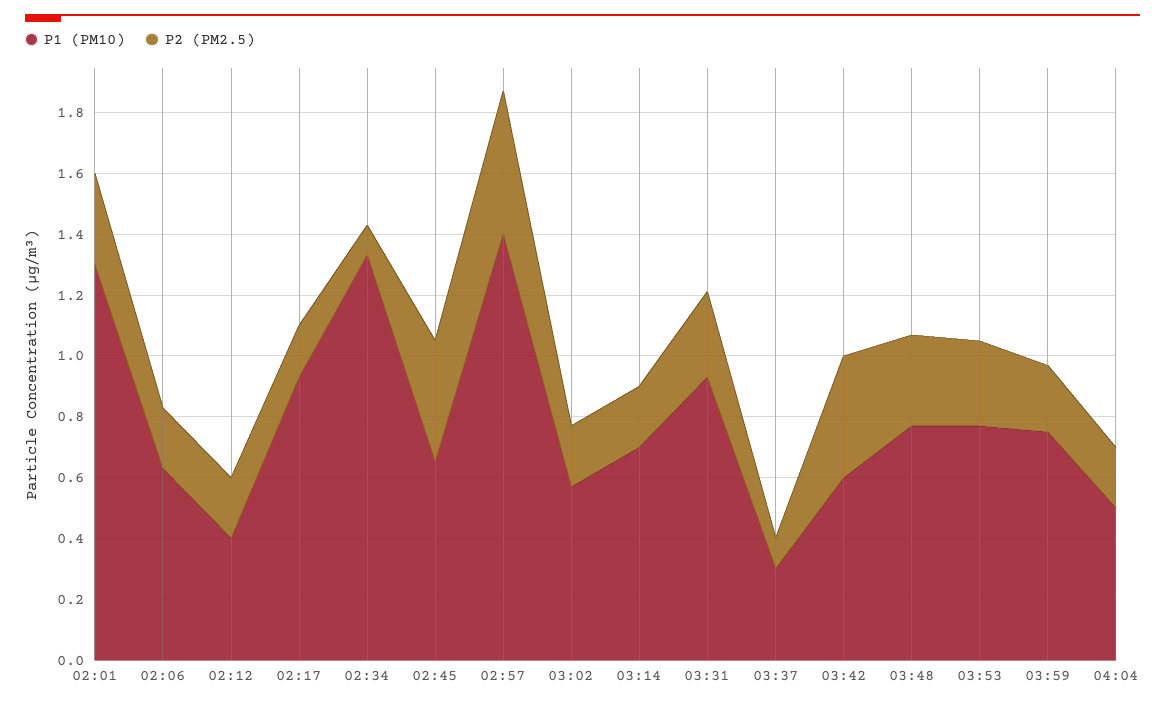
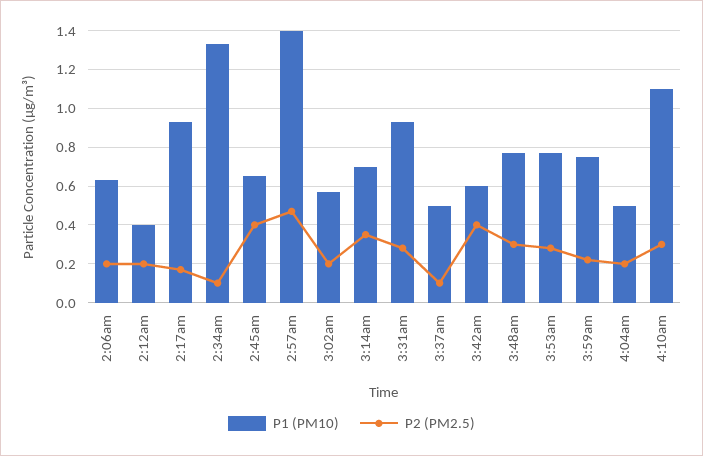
P1 (PM10), 02:01: 1.3 -> none
P2 (PM2.5), 02:01: 0.3 -> none
P2 (PM2.5), 03:14: 0.2 -> 0.35
P1 (PM10), 03:37: 0.3 -> 0.5
P1 (PM10), 4:10am: none -> 1.1
P2 (PM2.5), 4:10am: none -> 0.3

